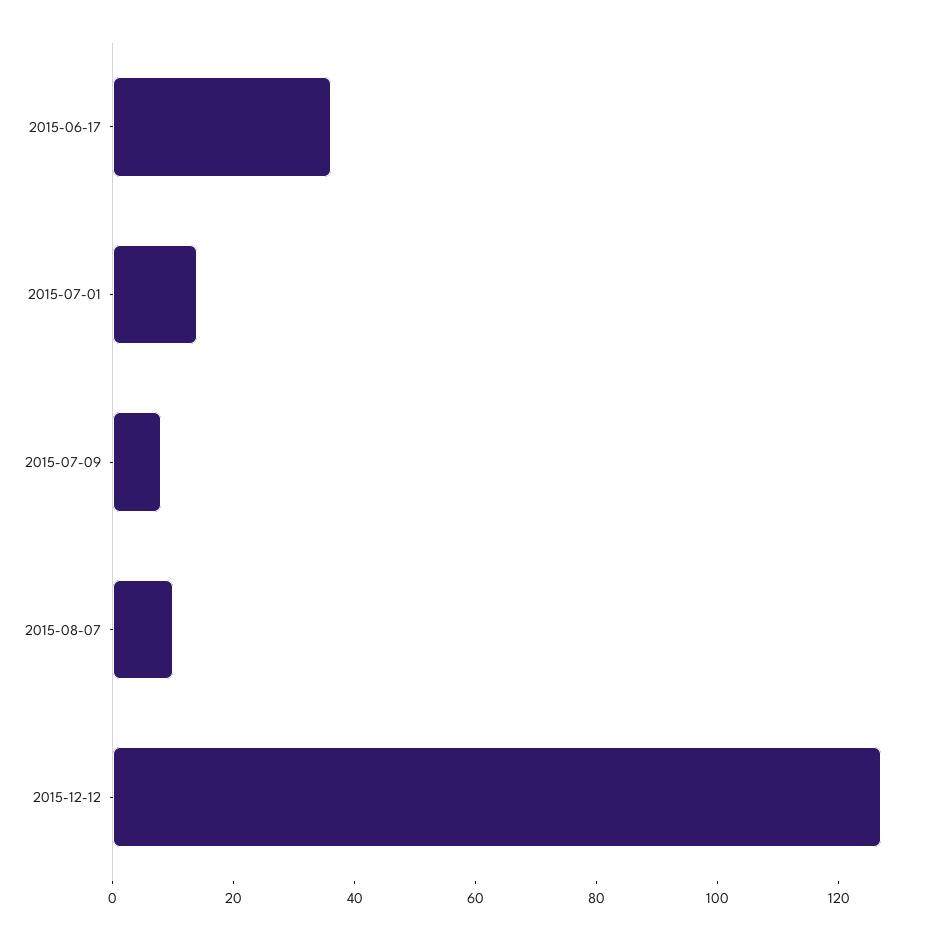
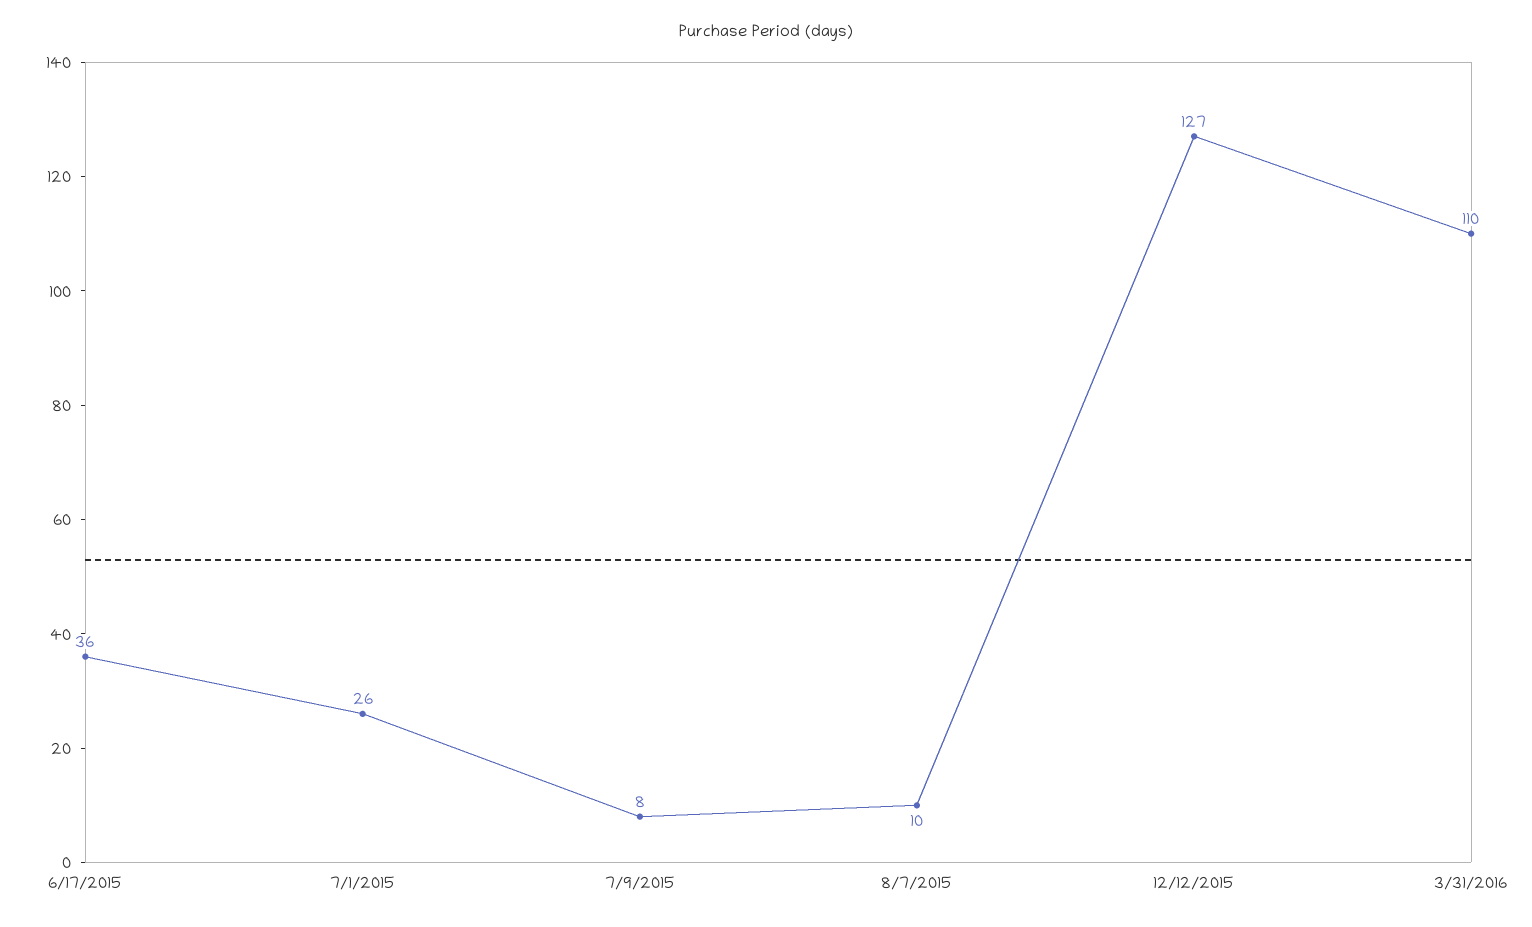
2015-07-01: 15 -> 26
3/31/2016: none -> 110

